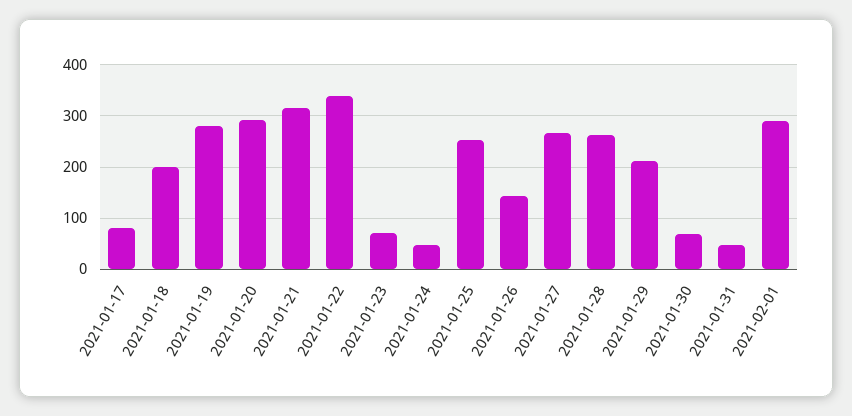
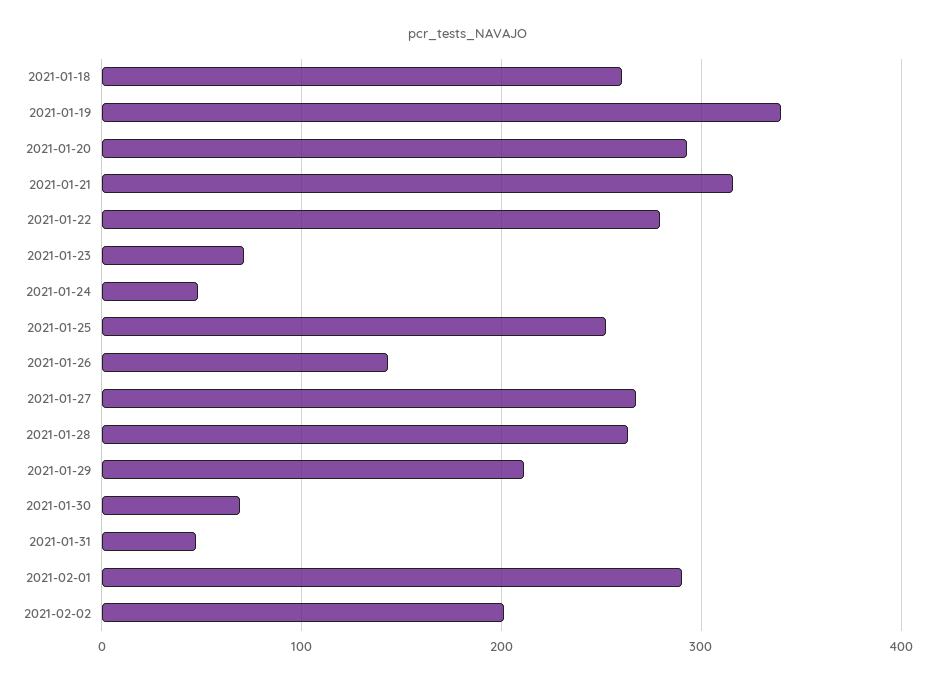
2021-01-17: 80 -> none
2021-01-18: 200 -> 260
2021-01-19: 280 -> 340
2021-01-22: 340 -> 280
2021-02-02: none -> 200

